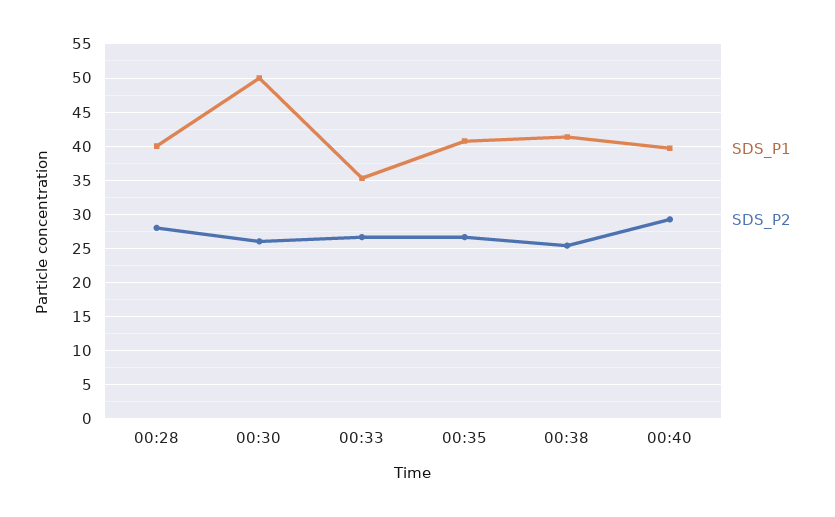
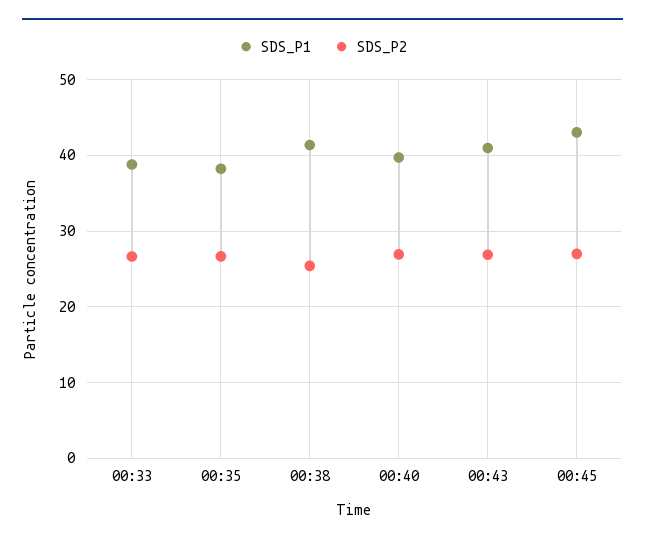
SDS_P1, 00:28: 40 -> none
SDS_P2, 00:28: 28 -> none
SDS_P1, 00:30: 50 -> none
SDS_P2, 00:30: 26 -> none
SDS_P1, 00:33: 35 -> 39
SDS_P1, 00:35: 41 -> 38
SDS_P2, 00:40: 29 -> 27
SDS_P1, 00:43: none -> 41
SDS_P2, 00:43: none -> 27
SDS_P1, 00:45: none -> 43
SDS_P2, 00:45: none -> 27

